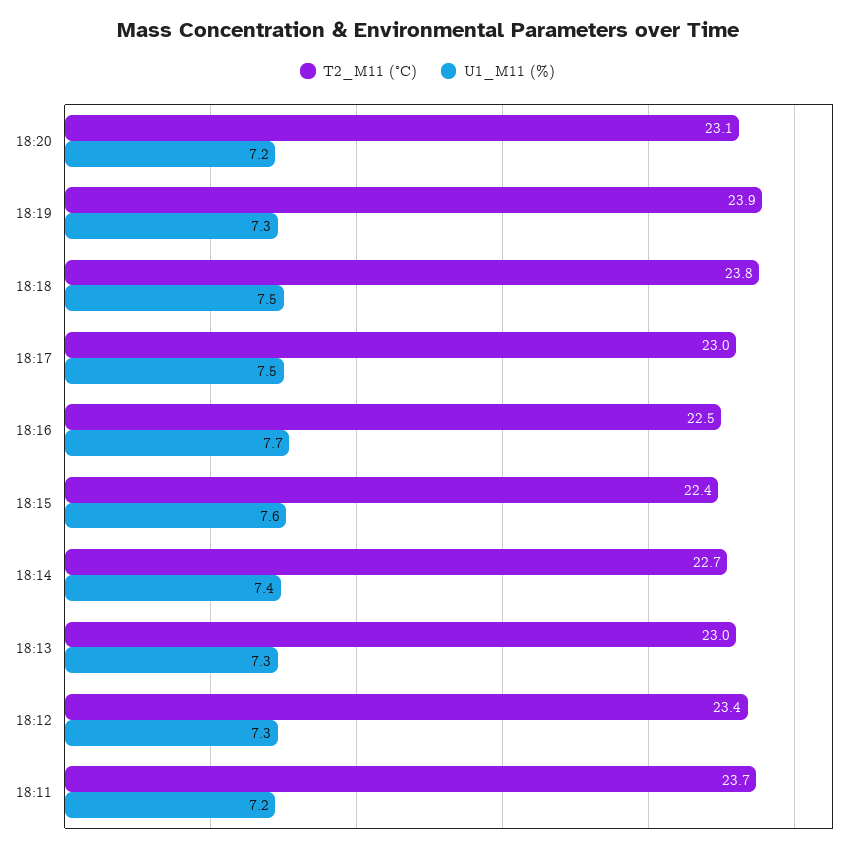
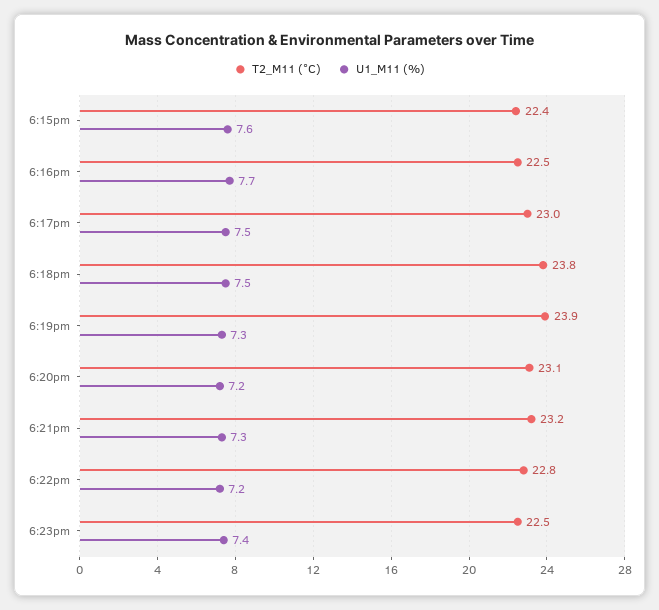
T2_M11 (°C), 18:14: 22.7 -> none
U1_M11 (%), 18:14: 7.4 -> none
T2_M11 (°C), 18:13: 23 -> none
U1_M11 (%), 18:13: 7.3 -> none
T2_M11 (°C), 18:12: 23.4 -> none
U1_M11 (%), 18:12: 7.3 -> none
T2_M11 (°C), 18:11: 23.7 -> none
U1_M11 (%), 18:11: 7.2 -> none
T2_M11 (°C), 6:21pm: none -> 23.2
U1_M11 (%), 6:21pm: none -> 7.3
T2_M11 (°C), 6:22pm: none -> 22.8
U1_M11 (%), 6:22pm: none -> 7.2
T2_M11 (°C), 6:23pm: none -> 22.5
U1_M11 (%), 6:23pm: none -> 7.4

